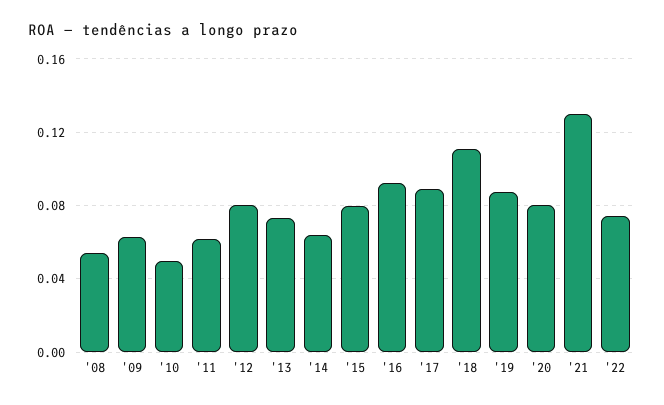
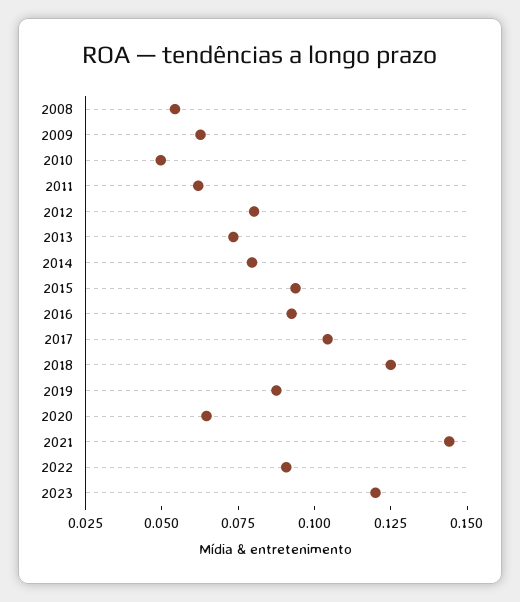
'14: 0.065 -> 0.08
'15: 0.08 -> 0.095
'17: 0.09 -> 0.105
'18: 0.11 -> 0.125
'20: 0.08 -> 0.065
'21: 0.13 -> 0.145
'22: 0.075 -> 0.09
2023: none -> 0.12

